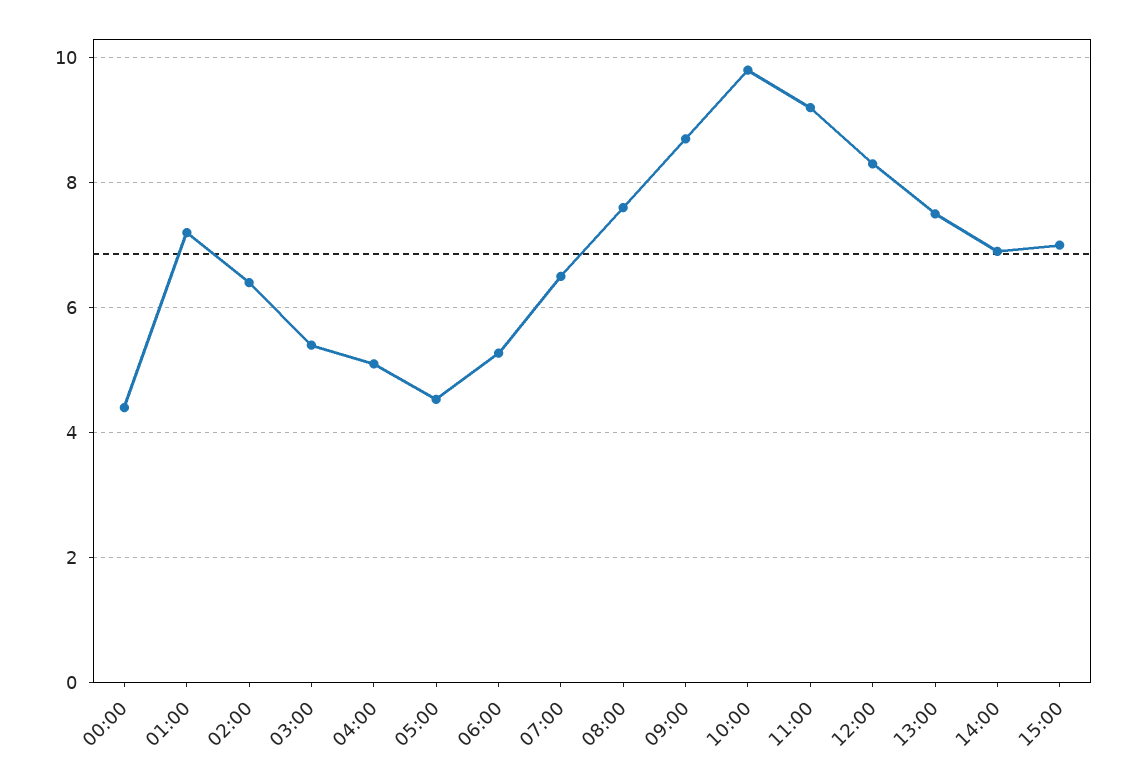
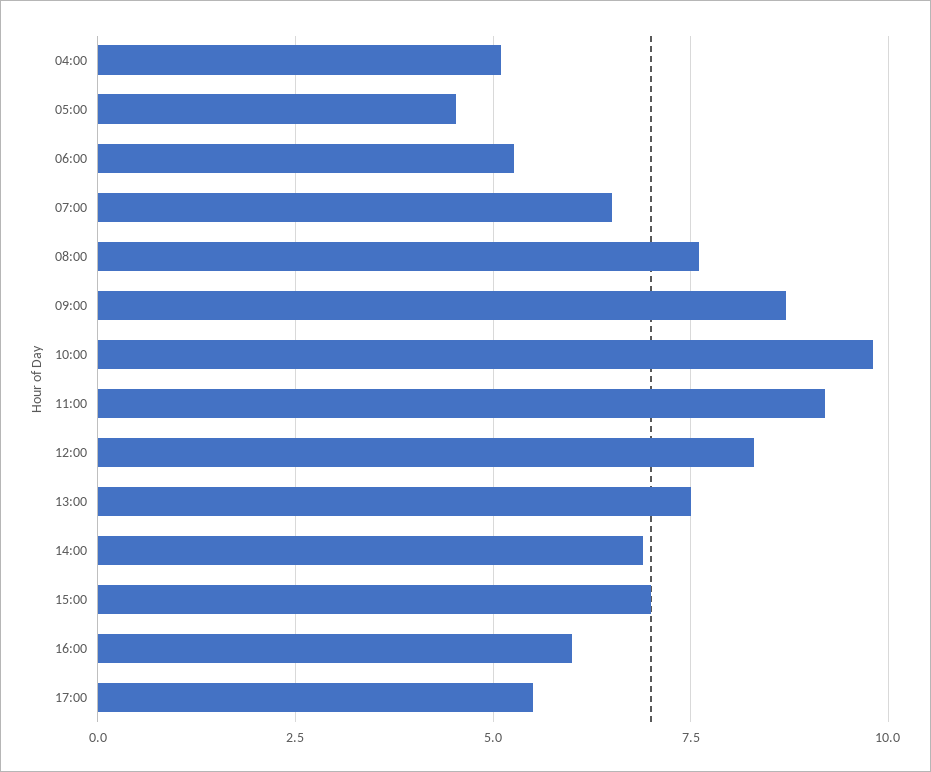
00:00: 4.4 -> none
01:00: 7.2 -> none
02:00: 6.4 -> none
03:00: 5.4 -> none
16:00: none -> 6
17:00: none -> 5.5

